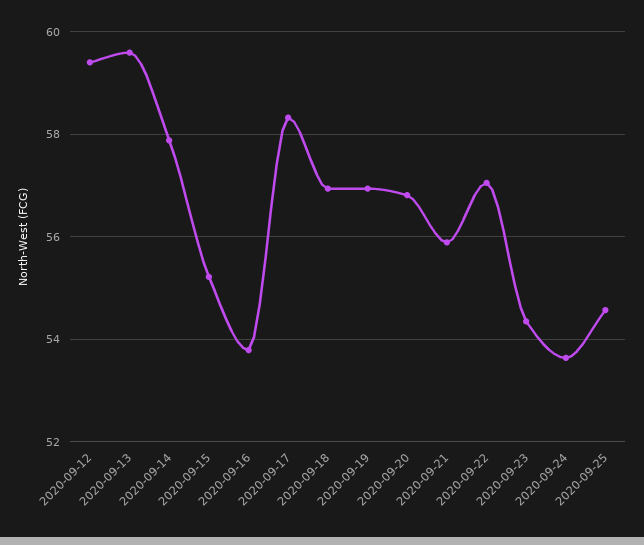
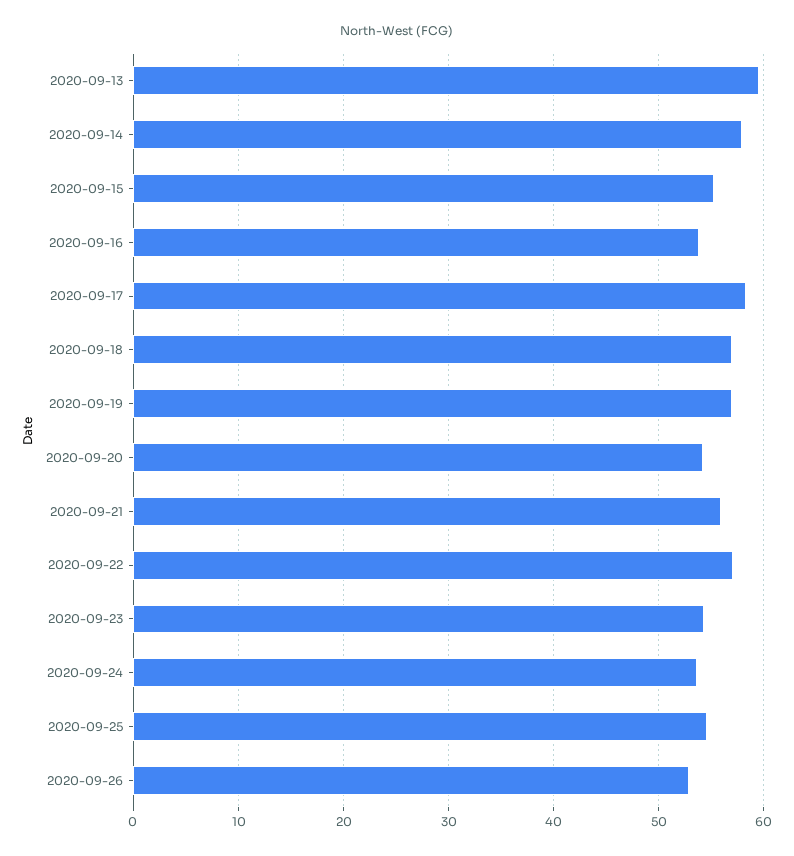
2020-09-12: 59.4 -> none
2020-09-20: 56.8 -> 54
2020-09-26: none -> 53

